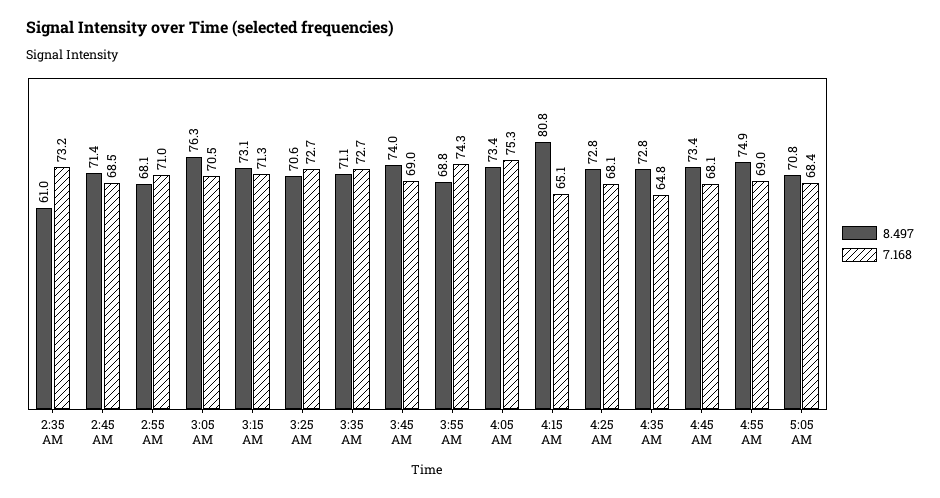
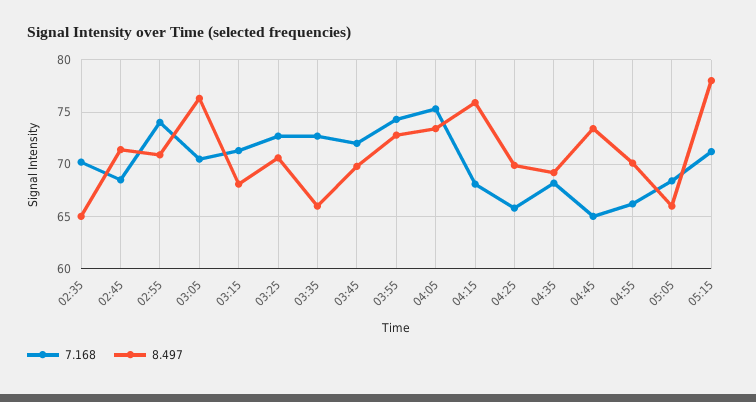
8.497, 2:35 AM: 61 -> 65
7.168, 2:35 AM: 73.2 -> 70
8.497, 2:55 AM: 68.1 -> 71
7.168, 2:55 AM: 71 -> 74
8.497, 3:15 AM: 73.1 -> 68
8.497, 3:35 AM: 71.1 -> 66
8.497, 3:45 AM: 74 -> 70
7.168, 3:45 AM: 69 -> 72
8.497, 3:55 AM: 68.8 -> 73
8.497, 4:15 AM: 80.8 -> 76
7.168, 4:15 AM: 65.1 -> 68
8.497, 4:25 AM: 72.8 -> 70
7.168, 4:25 AM: 68.1 -> 66
8.497, 4:35 AM: 72.8 -> 69
7.168, 4:35 AM: 64.8 -> 68
7.168, 4:45 AM: 68.1 -> 65
8.497, 4:55 AM: 74.9 -> 70
7.168, 4:55 AM: 69 -> 66
8.497, 5:05 AM: 70.8 -> 66
7.168, 05:15: none -> 71
8.497, 05:15: none -> 78

